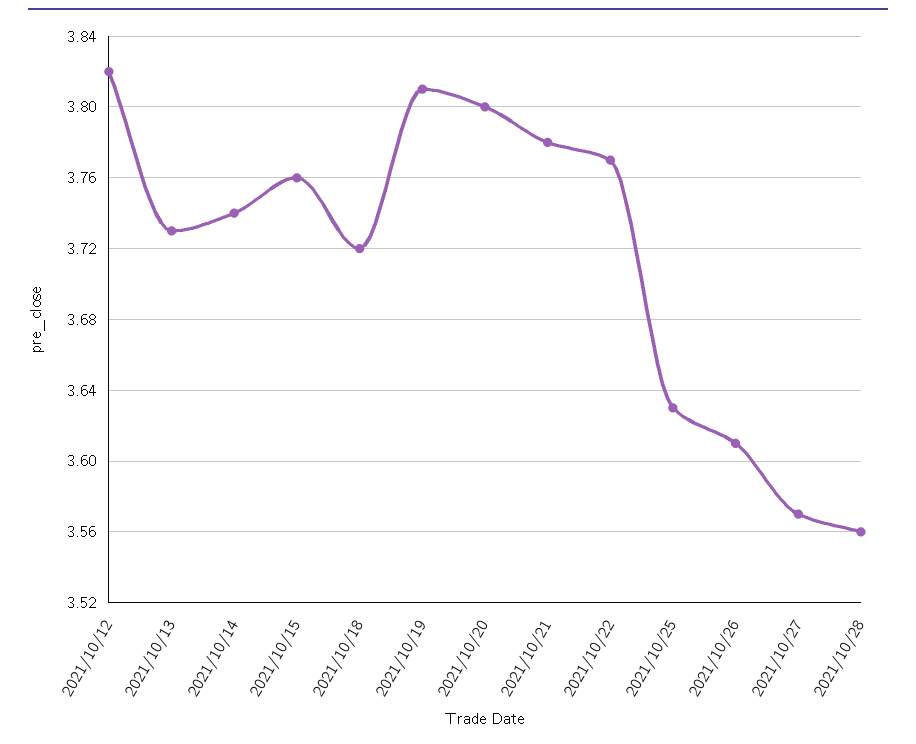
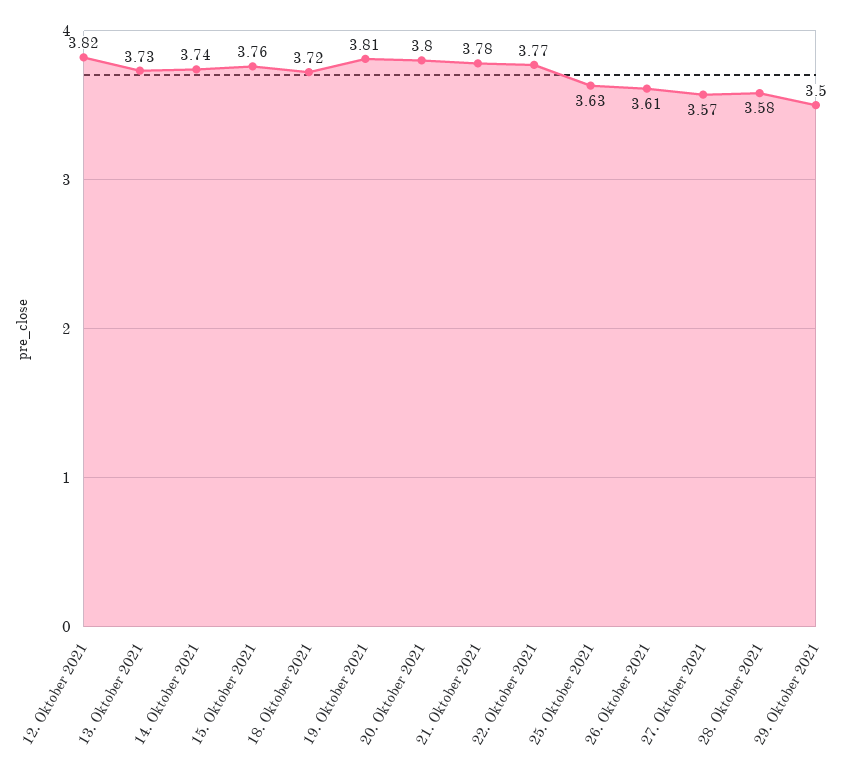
2021/10/28: 3.56 -> 3.58
29. Oktober 2021: none -> 3.5

